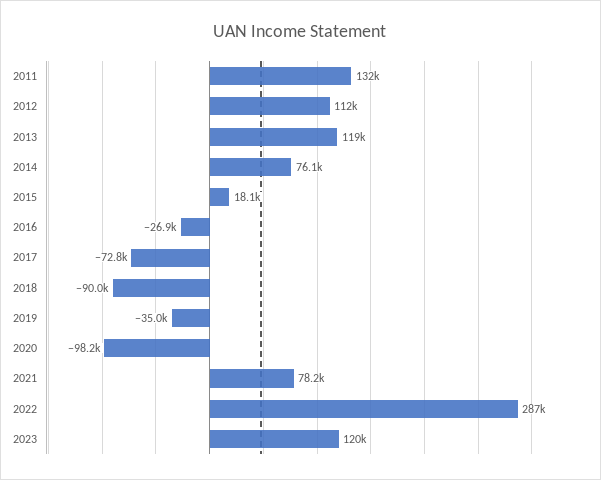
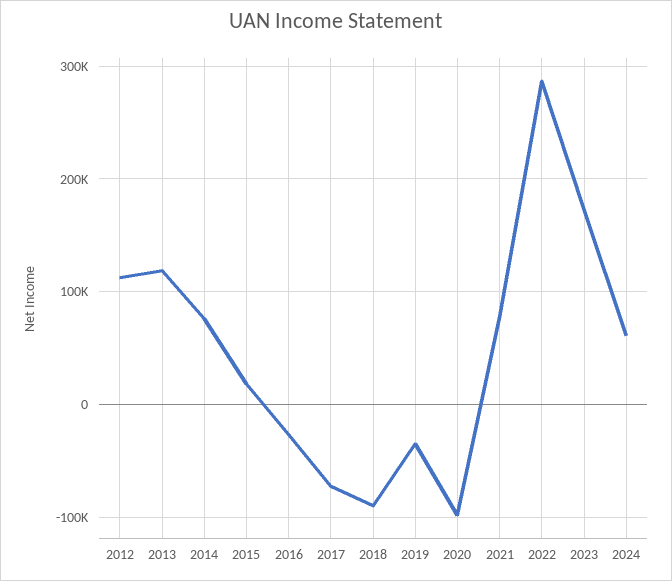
2011: 132000 -> none
2023: 120000 -> 170000
2024: none -> 60000

